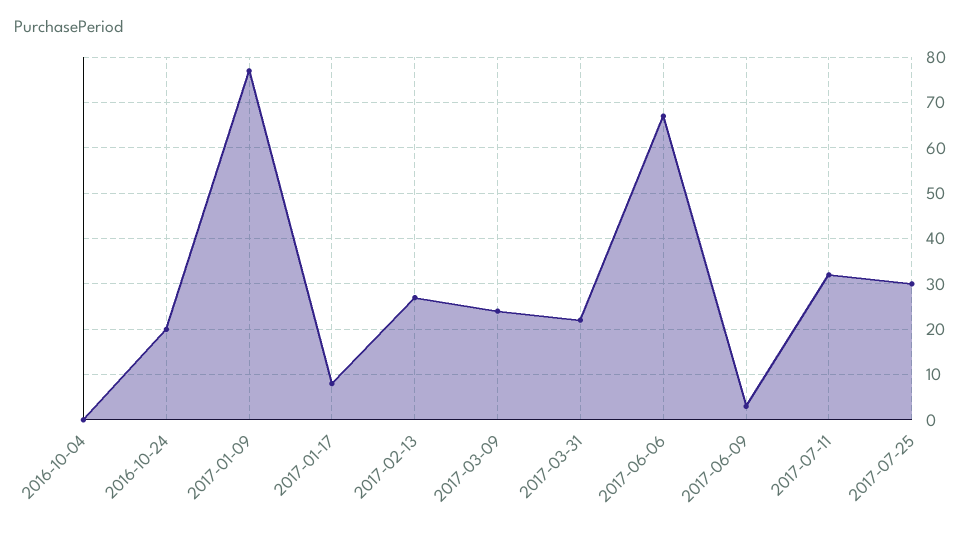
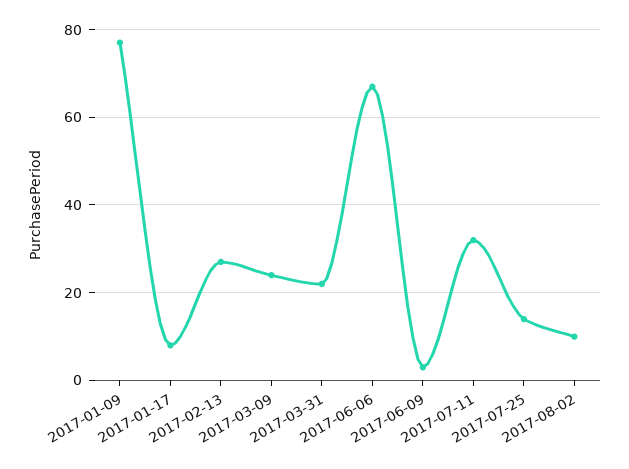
2016-10-04: 0 -> none
2016-10-24: 20 -> none
2017-07-25: 30 -> 15
2017-08-02: none -> 10

